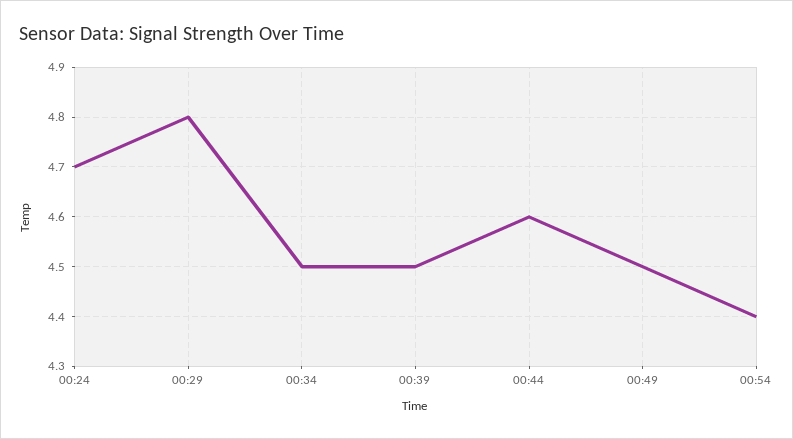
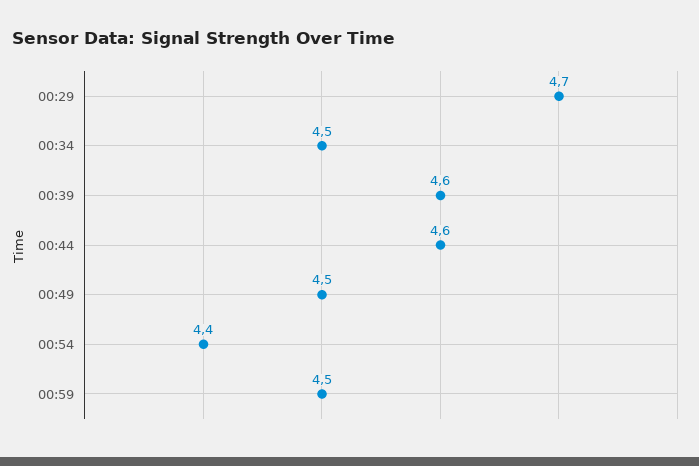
00:24: 4.7 -> none
00:29: 4.8 -> 4.7
00:39: 4.5 -> 4.6
00:59: none -> 4.5

